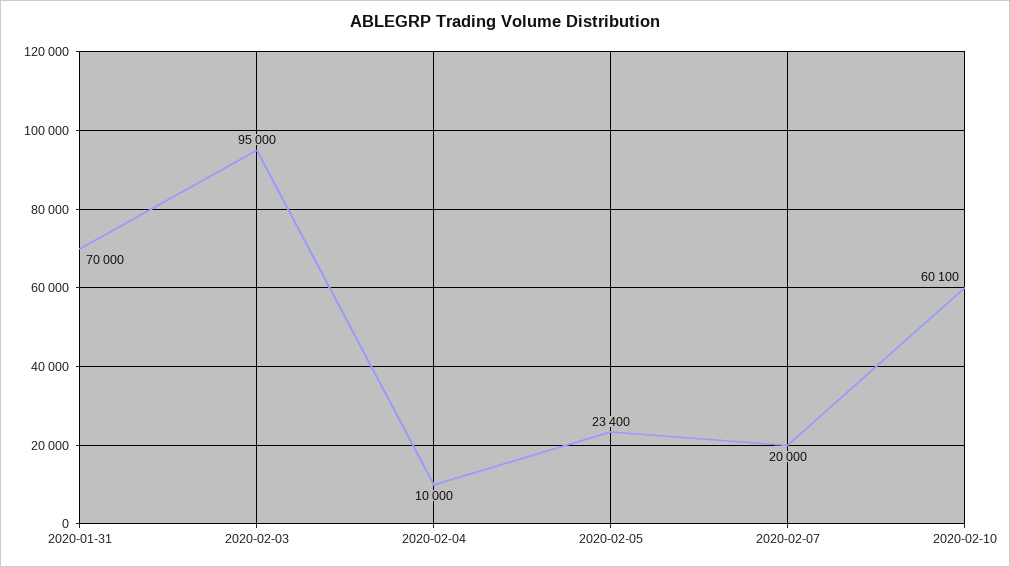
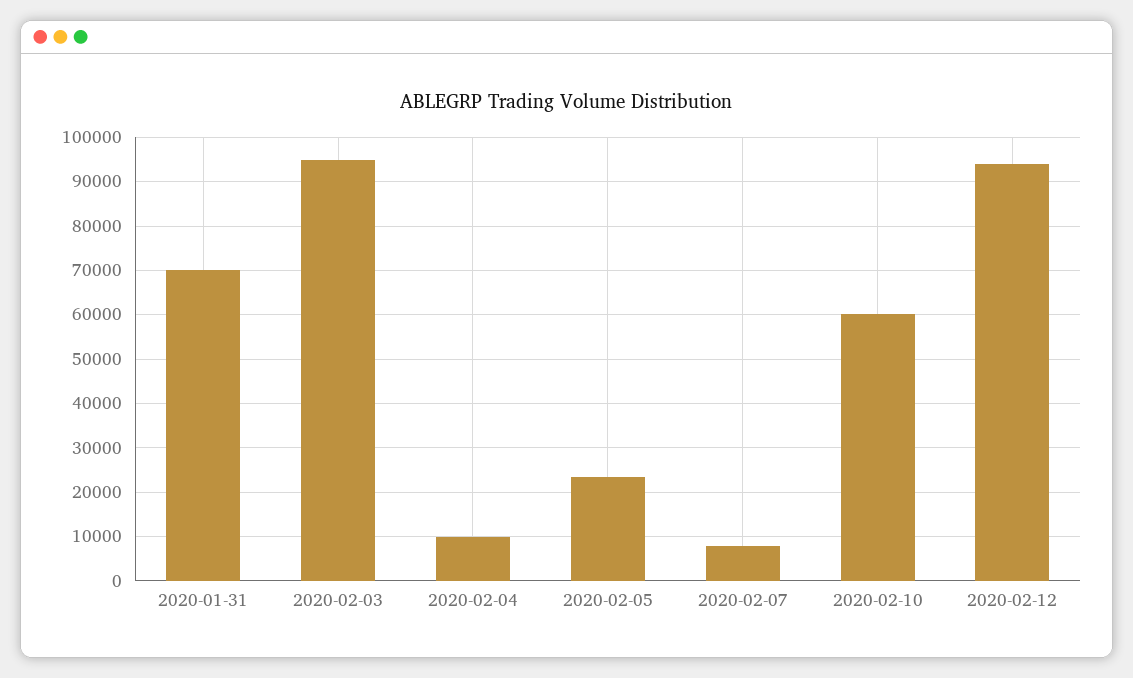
2020-02-07: 20000 -> 8000
2020-02-12: none -> 94000

